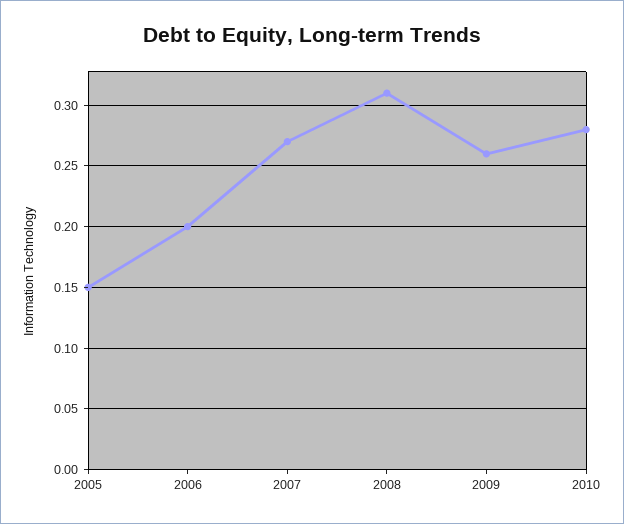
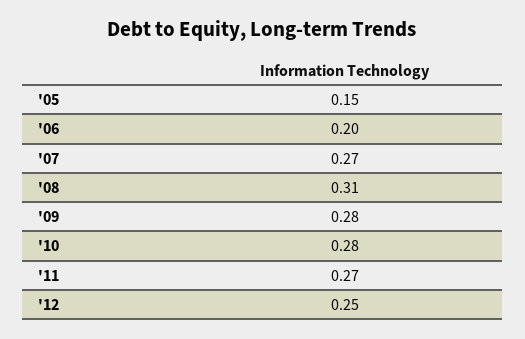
2009: 0.26 -> 0.28
'11: none -> 0.27
'12: none -> 0.25

